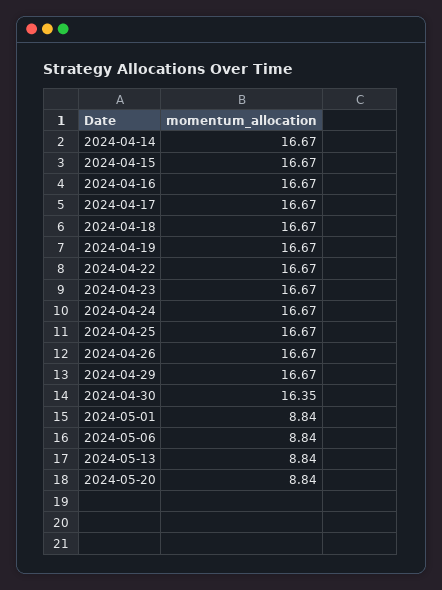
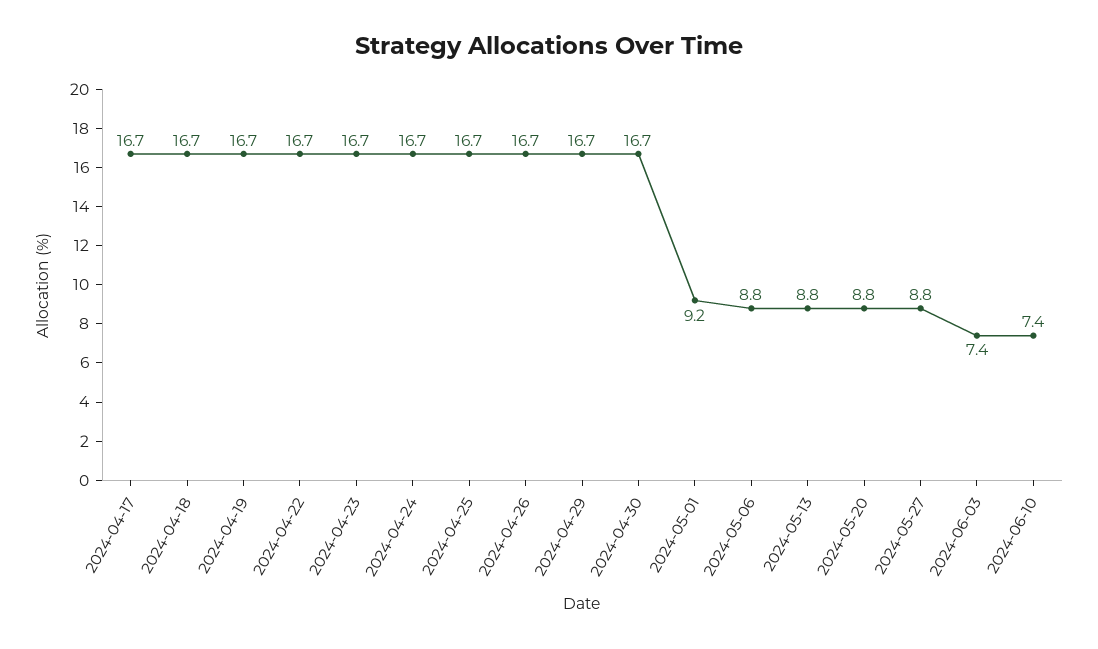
2024-04-14: 16.67 -> none
2024-04-15: 16.67 -> none
2024-04-16: 16.67 -> none
2024-04-30: 16.35 -> 16.7
2024-05-01: 8.84 -> 9.2
2024-05-27: none -> 8.8
2024-06-03: none -> 7.4
2024-06-10: none -> 7.4

